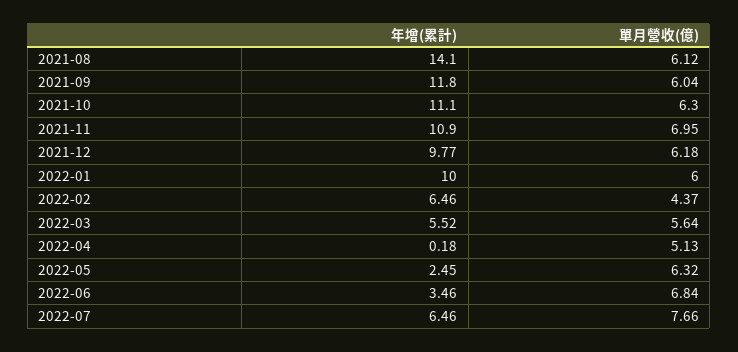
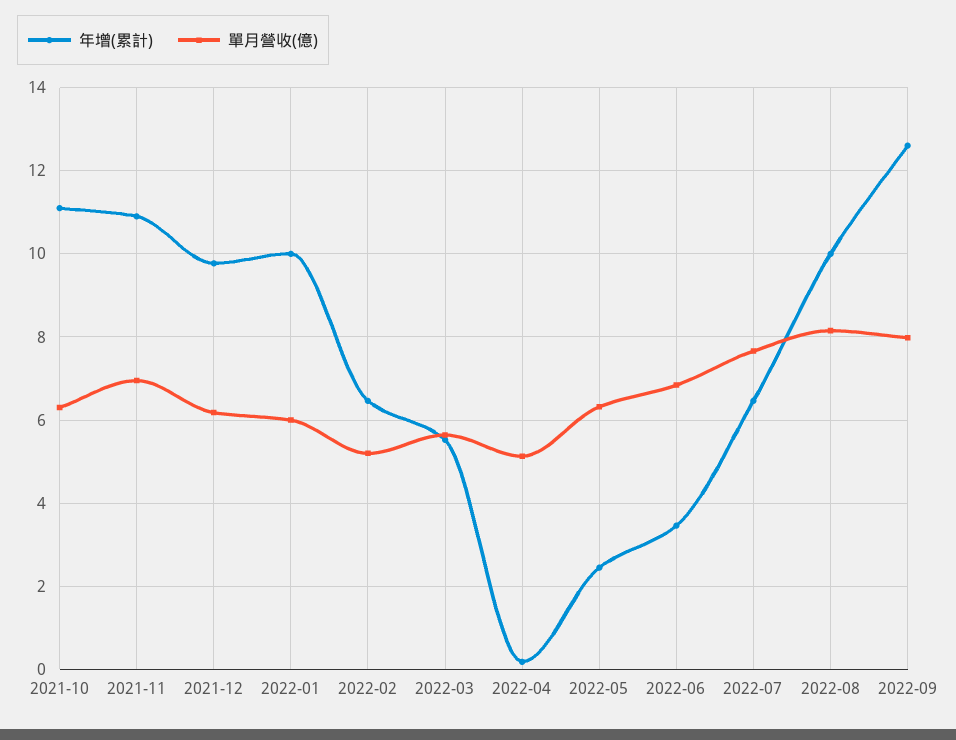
年增(累計), 2021-08: 14.1 -> none
單月營收(億), 2021-08: 6.12 -> none
年增(累計), 2021-09: 11.8 -> none
單月營收(億), 2021-09: 6.04 -> none
單月營收(億), 2022-02: 4.37 -> 5.2
年增(累計), 2022-08: none -> 10
單月營收(億), 2022-08: none -> 8.2
年增(累計), 2022-09: none -> 12.6
單月營收(億), 2022-09: none -> 8

